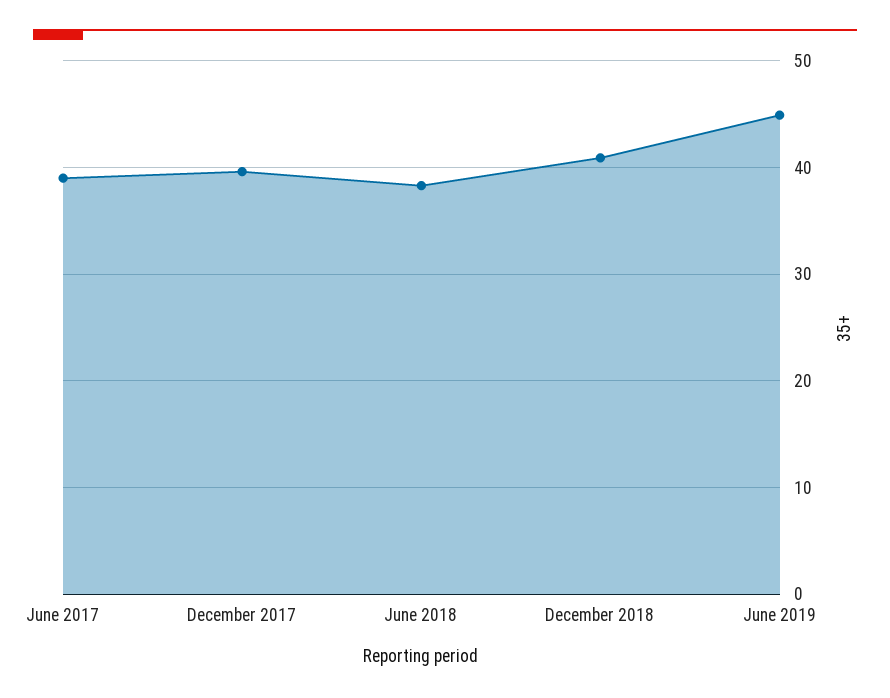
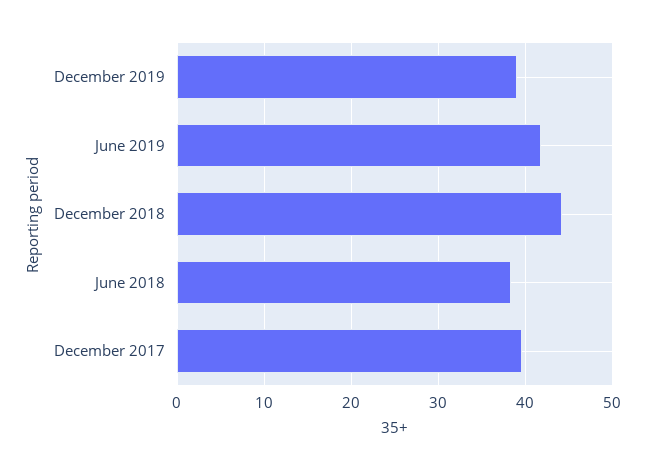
June 2017: 39 -> none
December 2018: 41 -> 44
June 2019: 45 -> 42
December 2019: none -> 39

